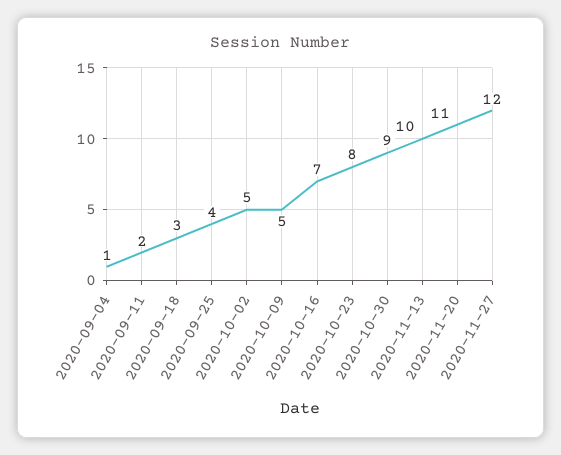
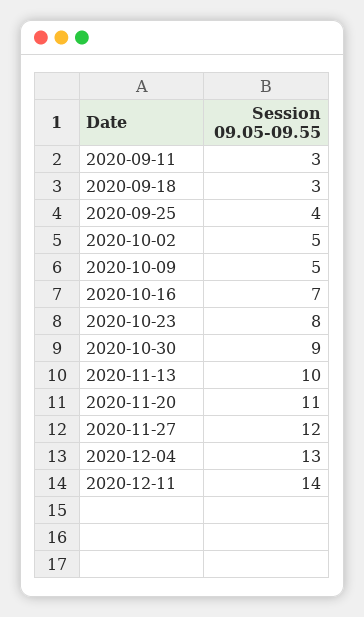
2020-09-04: 1 -> none
2020-09-11: 2 -> 3
2020-12-04: none -> 13
2020-12-11: none -> 14

